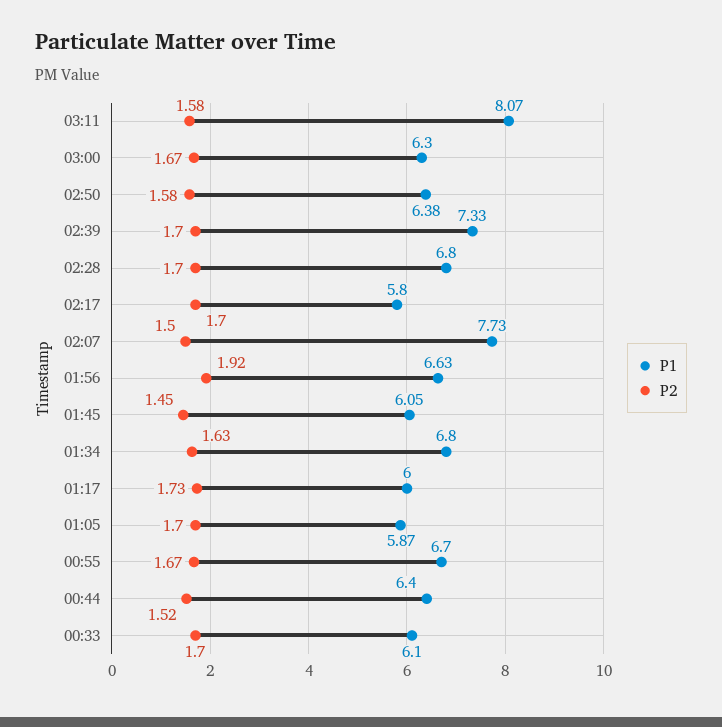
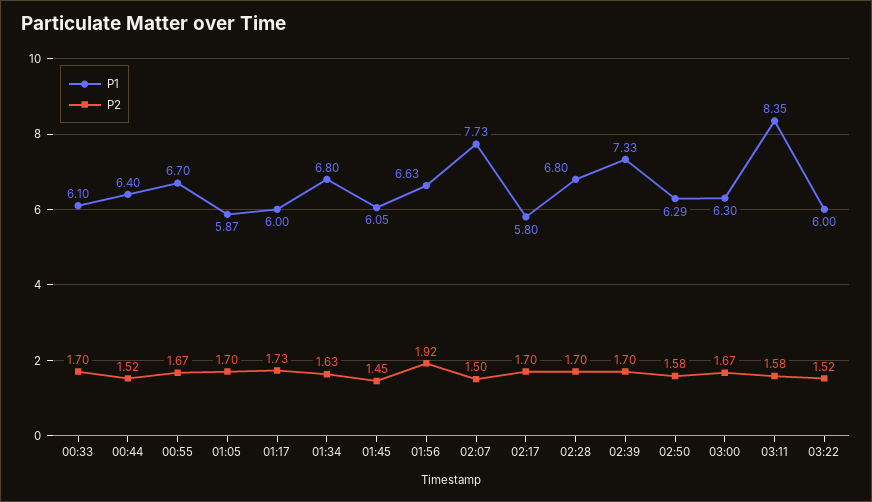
P1, 03:11: 8.07 -> 8.35
P1, 02:50: 6.38 -> 6.29
P1, 03:22: none -> 6
P2, 03:22: none -> 1.52

